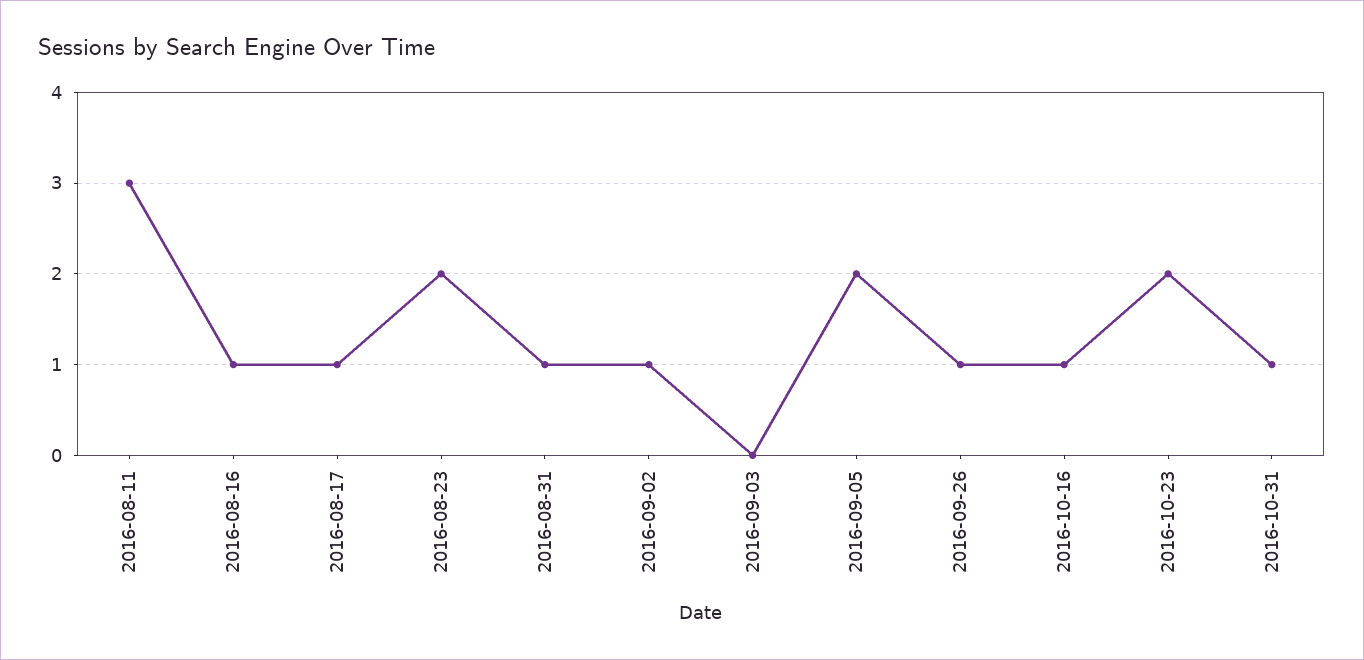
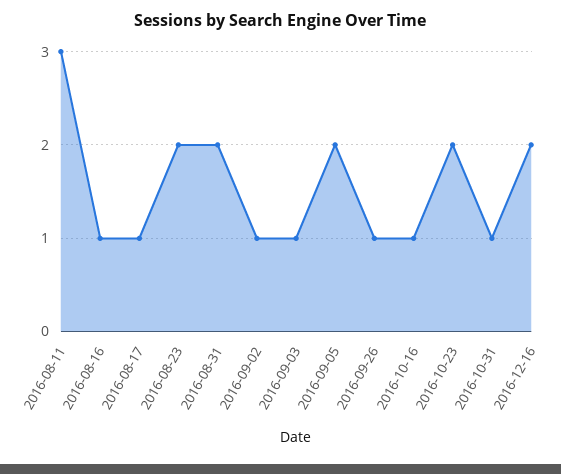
2016-08-31: 1 -> 2
2016-09-03: 0 -> 1
2016-12-16: none -> 2

